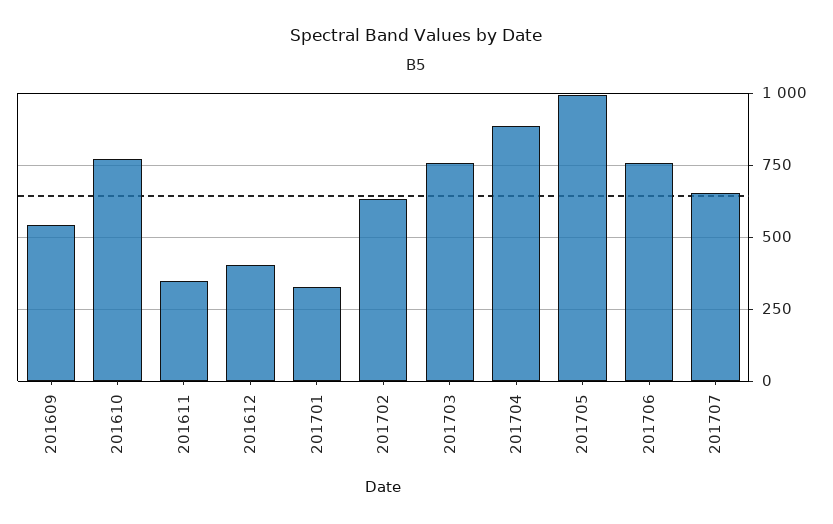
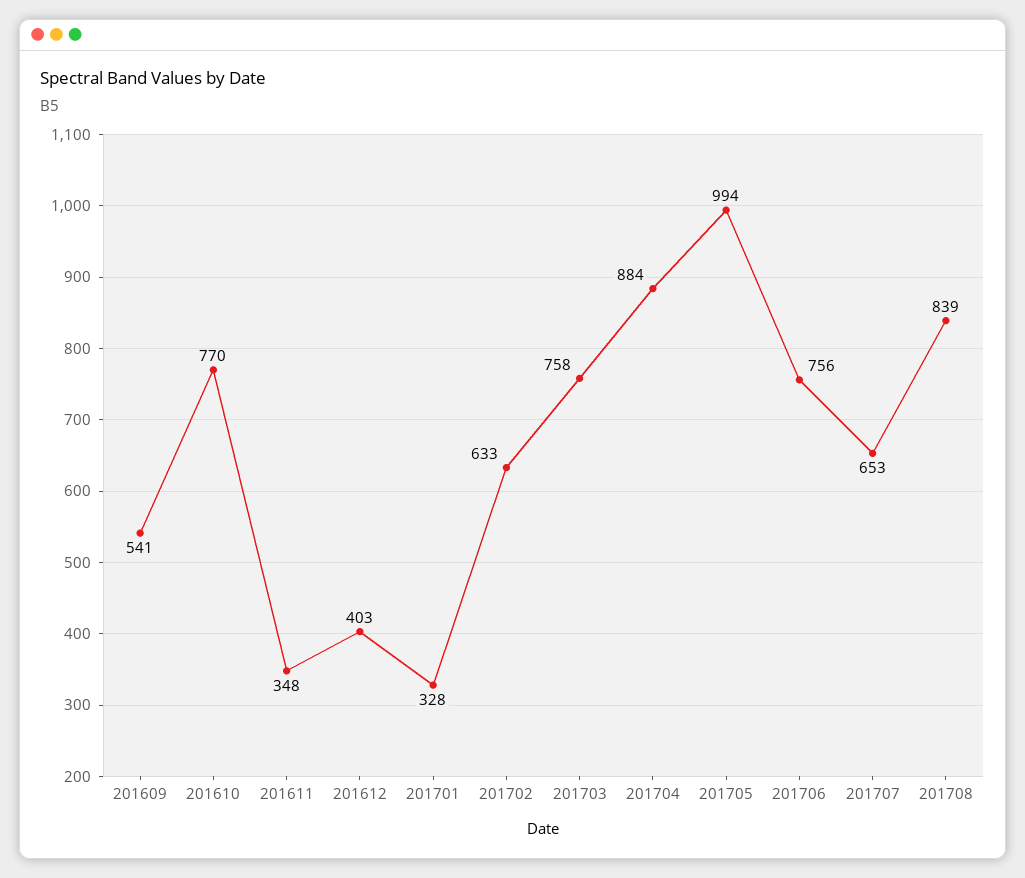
201708: none -> 839

